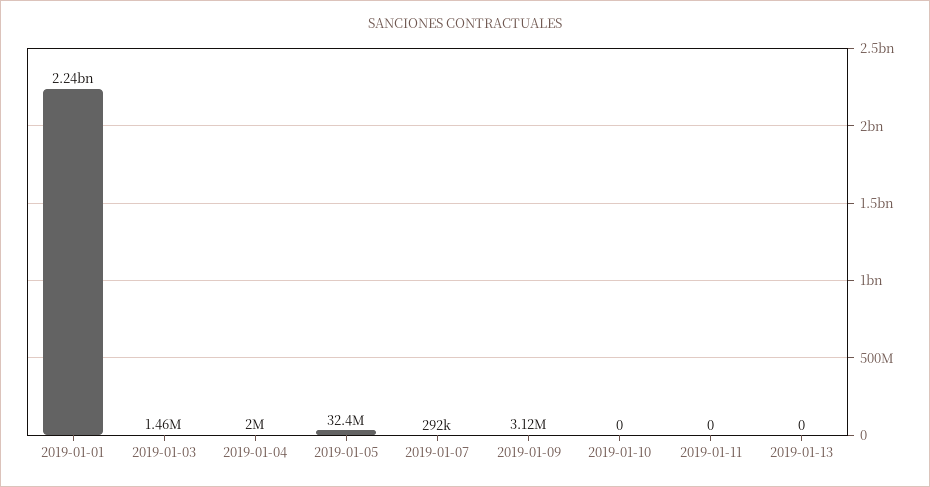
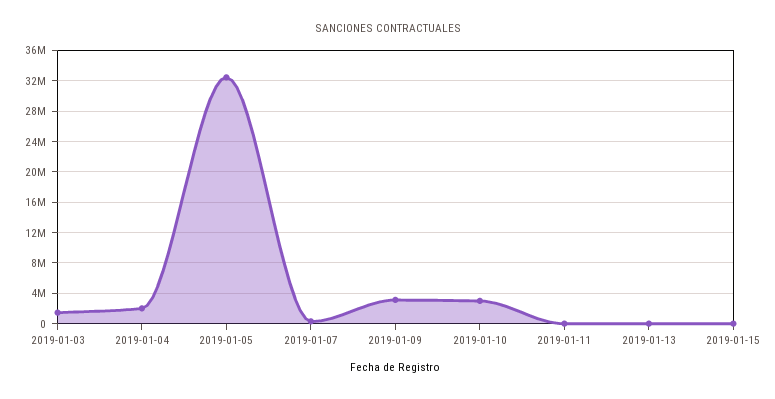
2019-01-01: 2240000000 -> none
2019-01-10: 0 -> 3000000
2019-01-15: none -> 0

